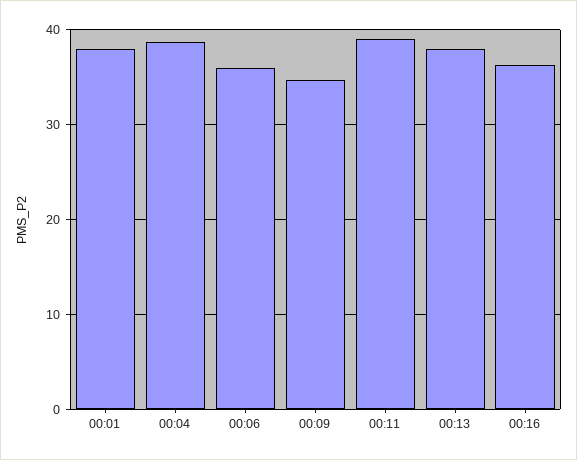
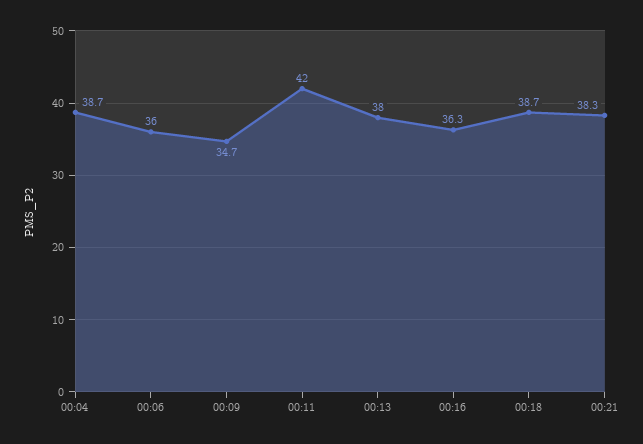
00:01: 38 -> none
00:11: 39 -> 42
00:18: none -> 38.7
00:21: none -> 38.3

